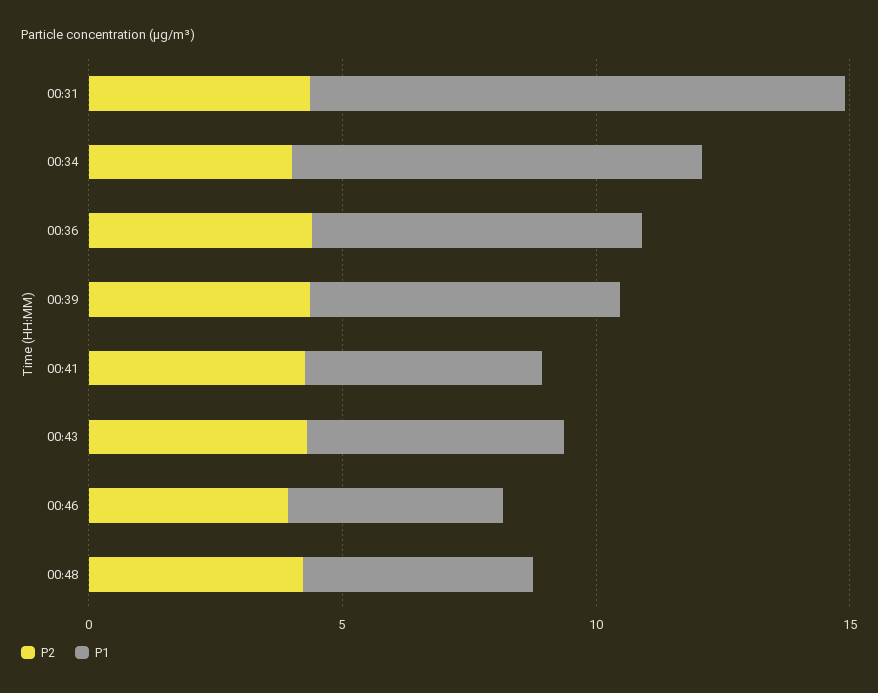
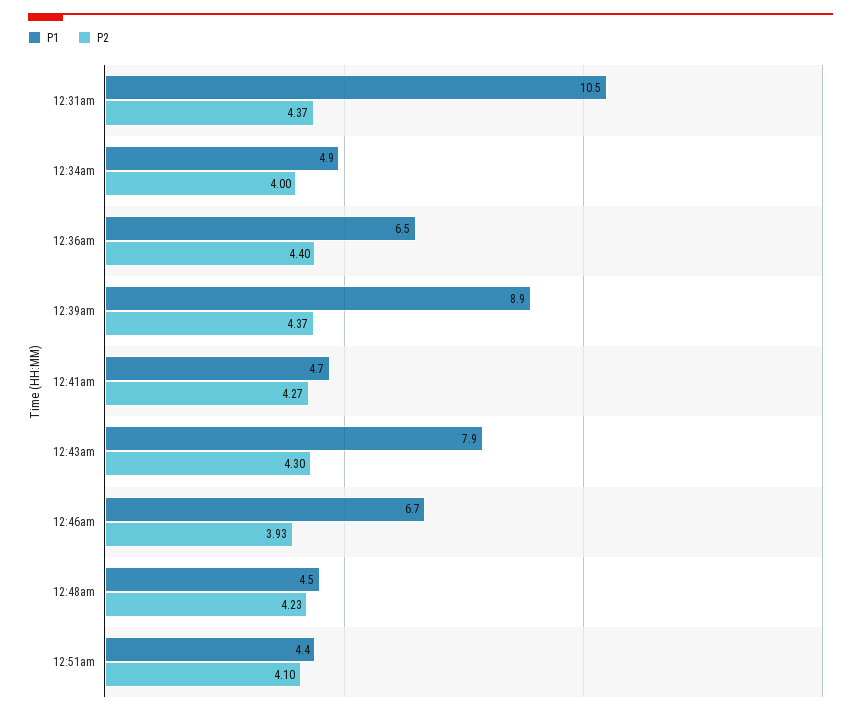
P1, 00:34: 8 -> 4.9
P1, 00:39: 6 -> 8.9
P1, 00:43: 5 -> 7.9
P1, 00:46: 4 -> 6.7
P1, 12:51am: none -> 4.4
P2, 12:51am: none -> 4.1

